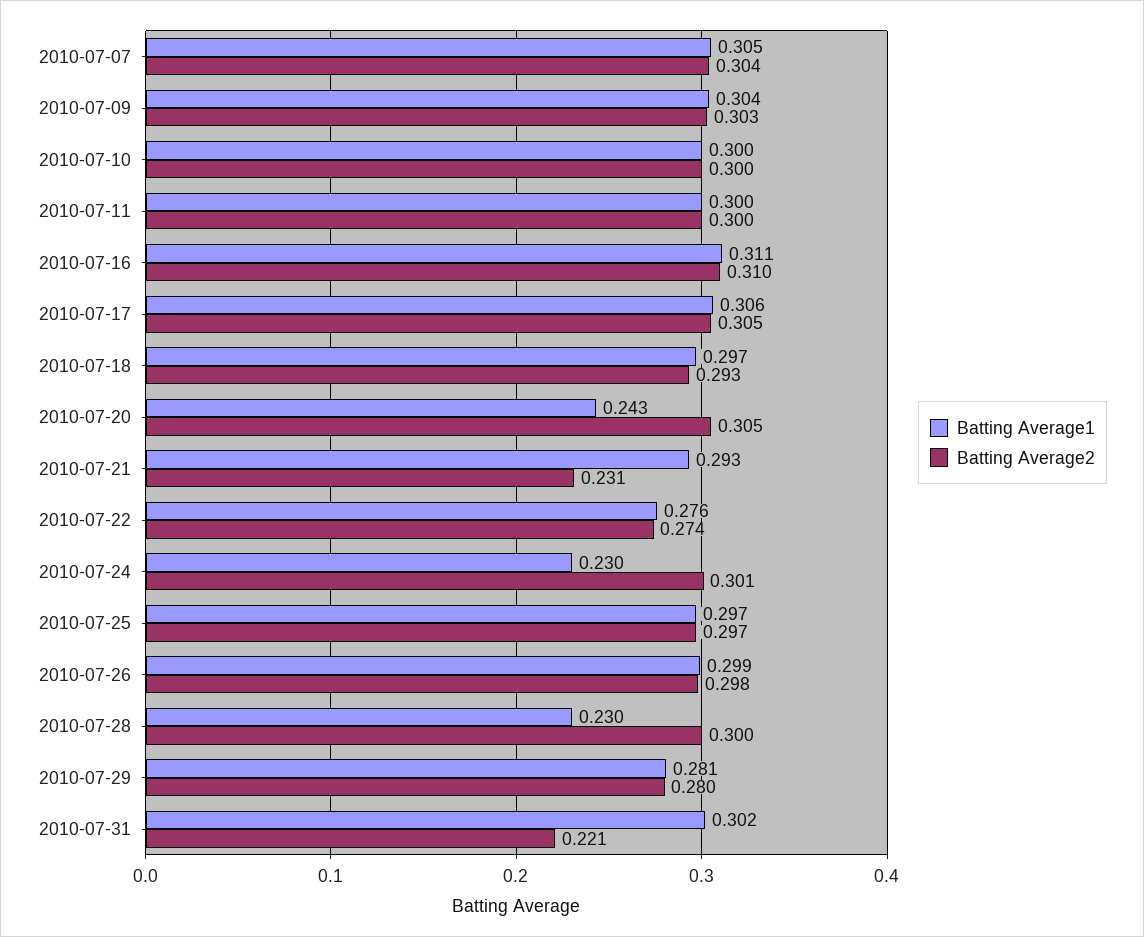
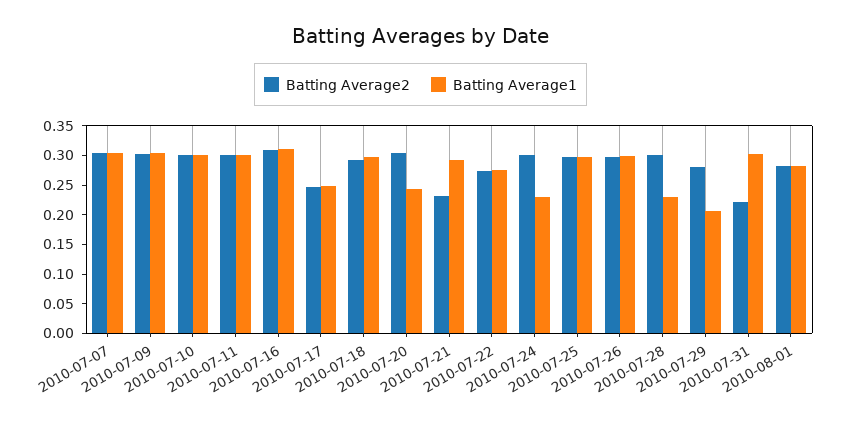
Batting Average1, 2010-07-17: 0.306 -> 0.25
Batting Average2, 2010-07-17: 0.305 -> 0.25
Batting Average1, 2010-07-29: 0.281 -> 0.2
Batting Average2, 2010-08-01: none -> 0.275
Batting Average1, 2010-08-01: none -> 0.275

